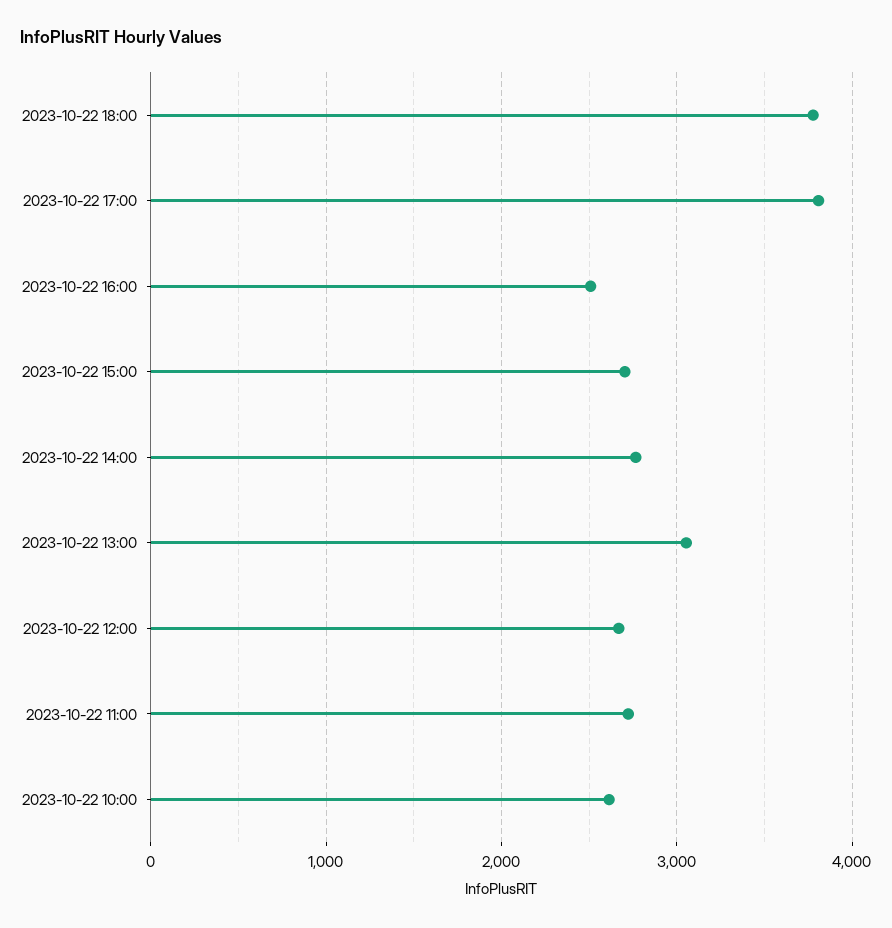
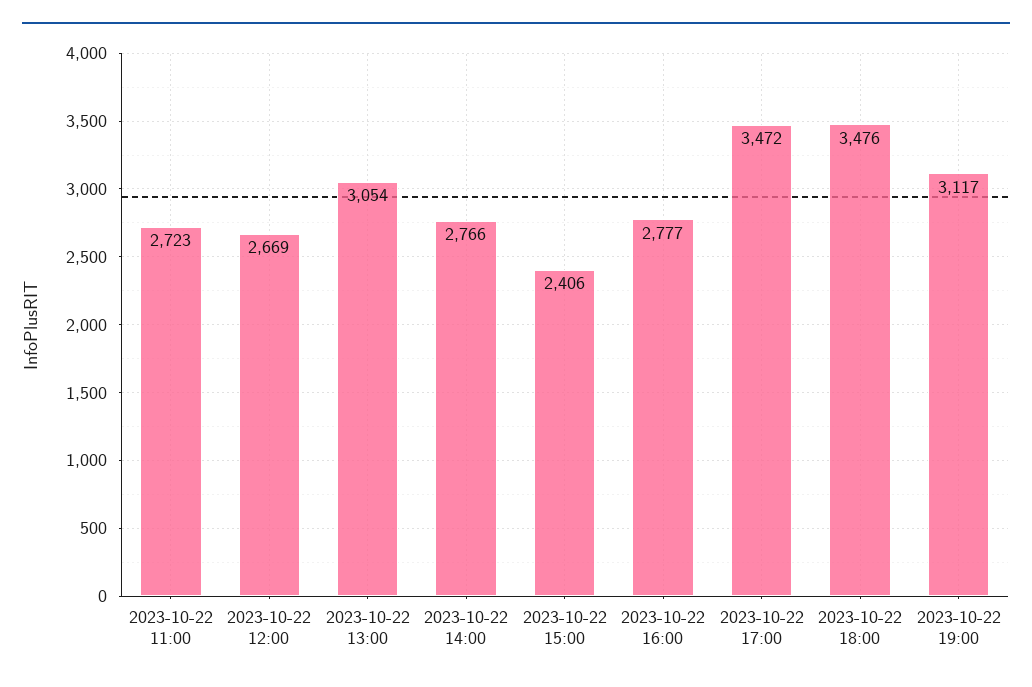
2023-10-22 18:00: 3800 -> 3476
2023-10-22 17:00: 3800 -> 3472
2023-10-22 16:00: 2500 -> 2777
2023-10-22 15:00: 2700 -> 2406
2023-10-22 10:00: 2600 -> none
2023-10-22 19:00: none -> 3117

